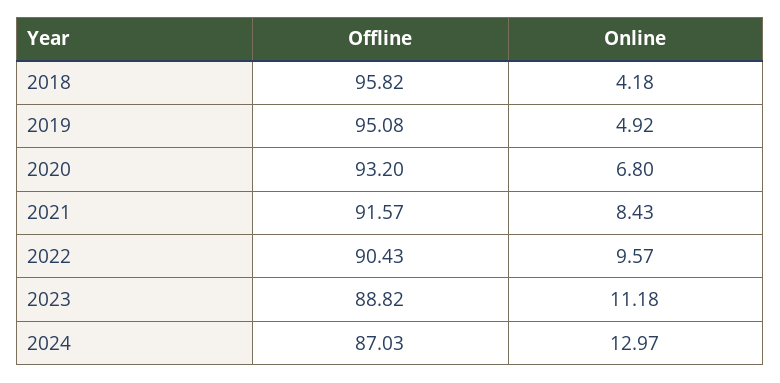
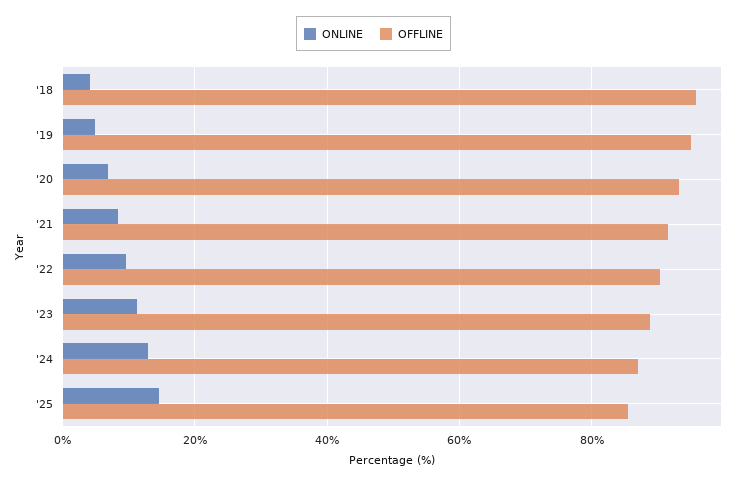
Online, '25: none -> 14
Offline, '25: none -> 86

